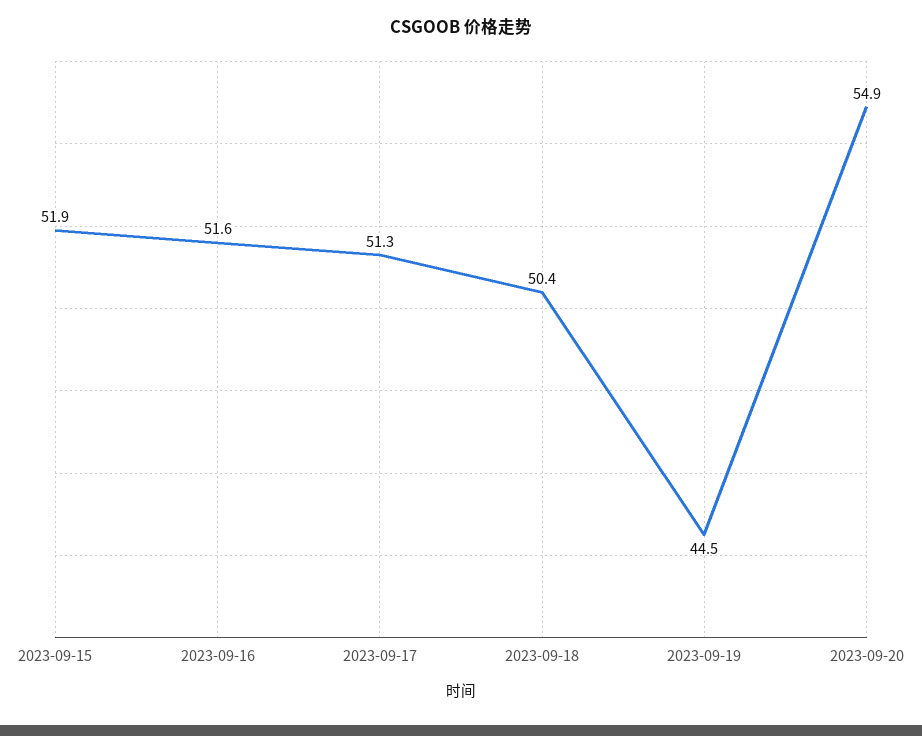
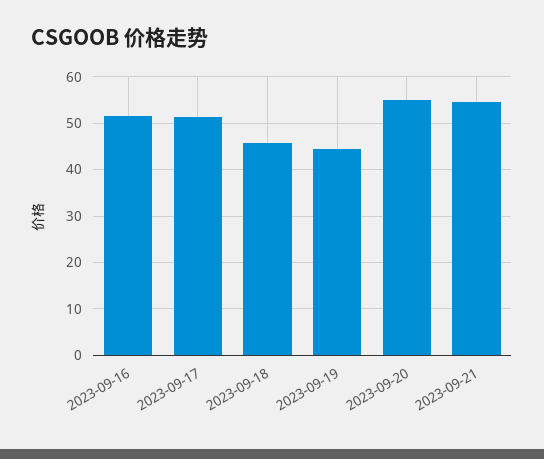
2023-09-15: 51.9 -> none
2023-09-18: 50.4 -> 46
2023-09-21: none -> 54

